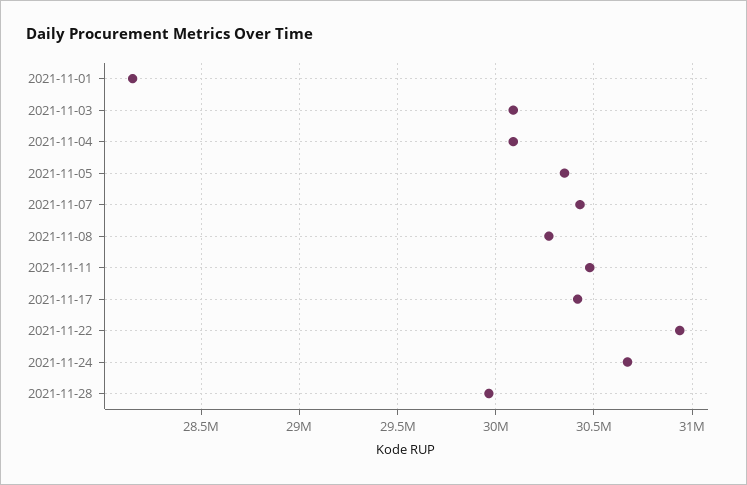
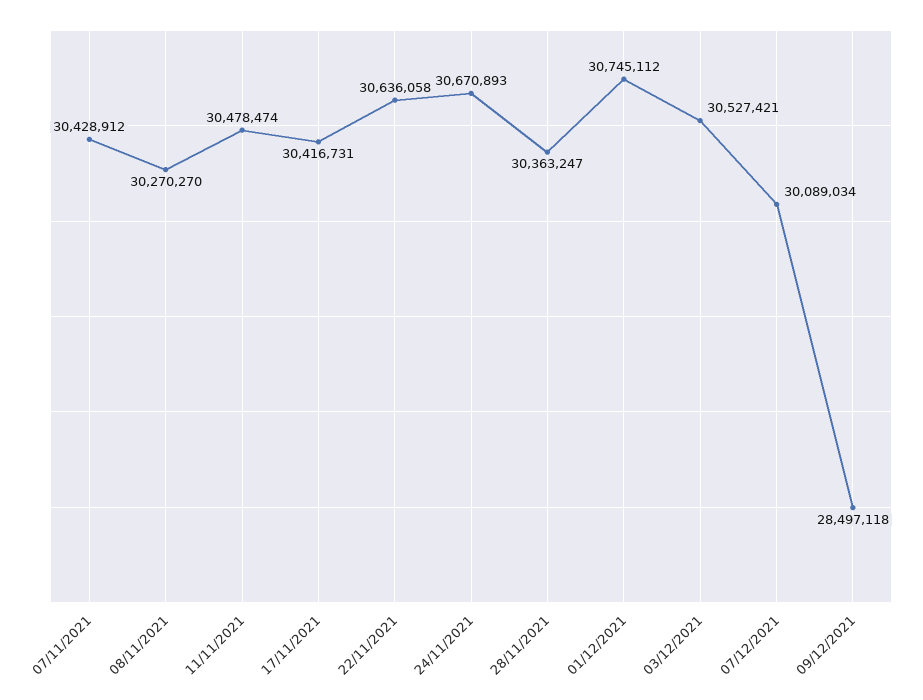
2021-11-01: 28150000 -> none
2021-11-03: 30100000 -> none
2021-11-04: 30100000 -> none
2021-11-05: 30350000 -> none
2021-11-22: 30950000 -> 30636058
2021-11-28: 29950000 -> 30363247
01/12/2021: none -> 30745112
03/12/2021: none -> 30527421
07/12/2021: none -> 30089034
09/12/2021: none -> 28497118

